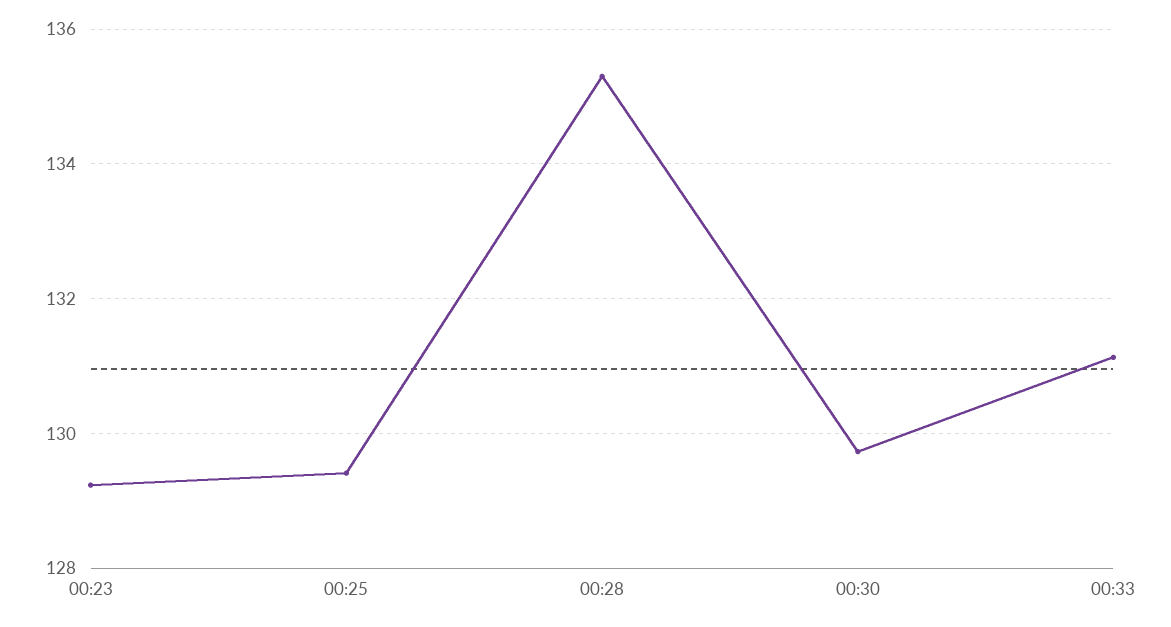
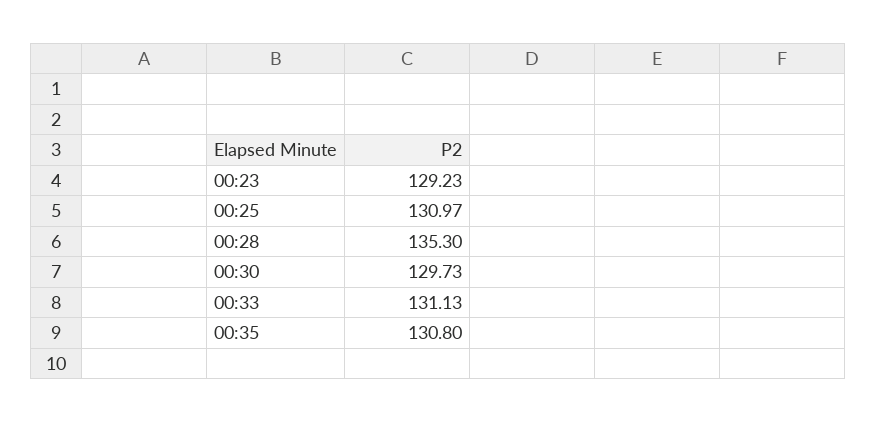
00:25: 129.4 -> 130.97
00:35: none -> 130.8

